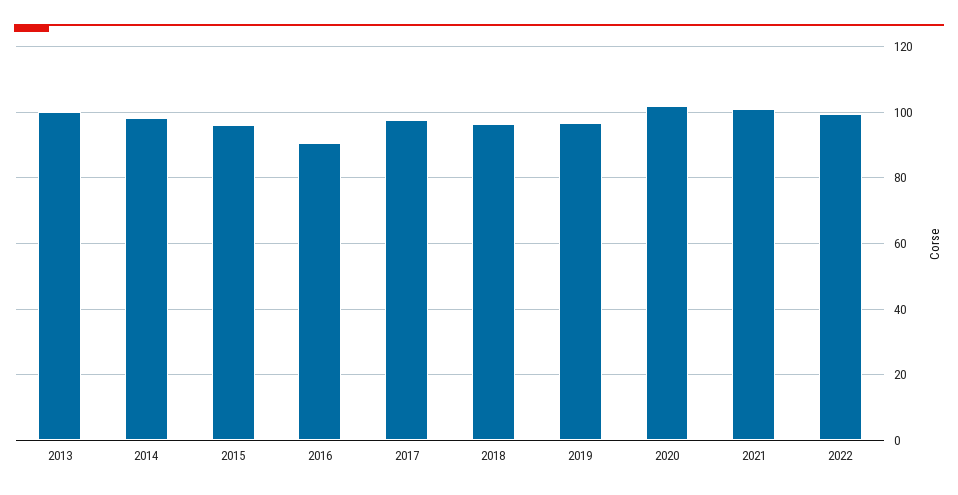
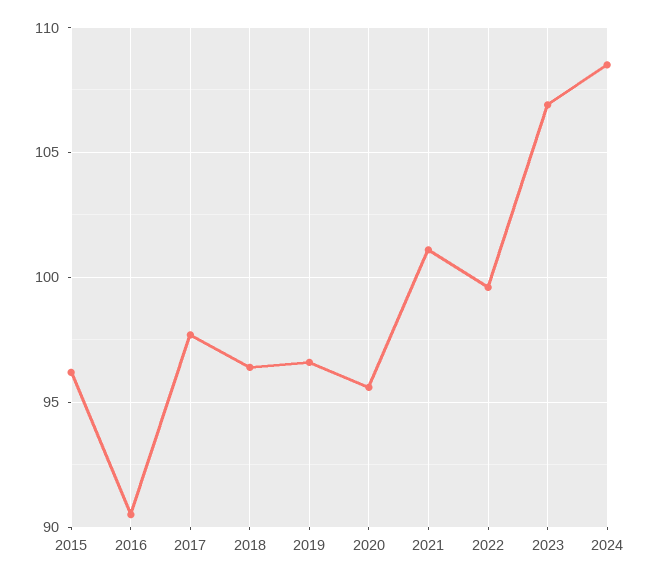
2013: 100 -> none
2014: 98 -> none
2020: 102 -> 95.5
2023: none -> 107
2024: none -> 108.5

